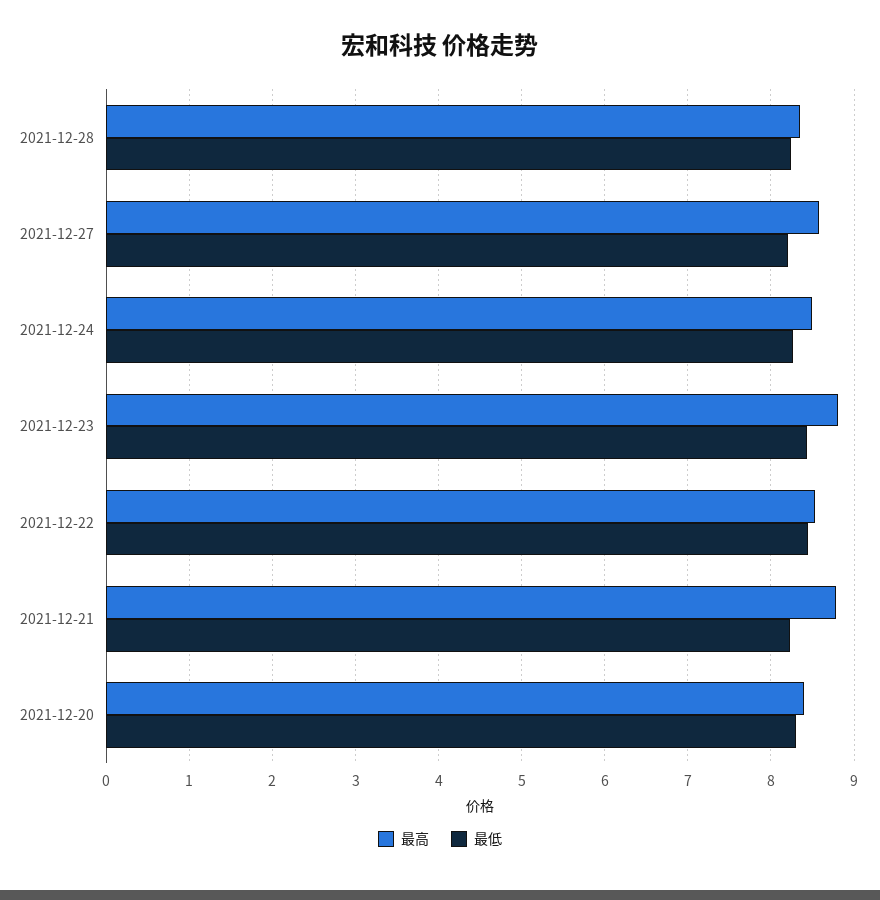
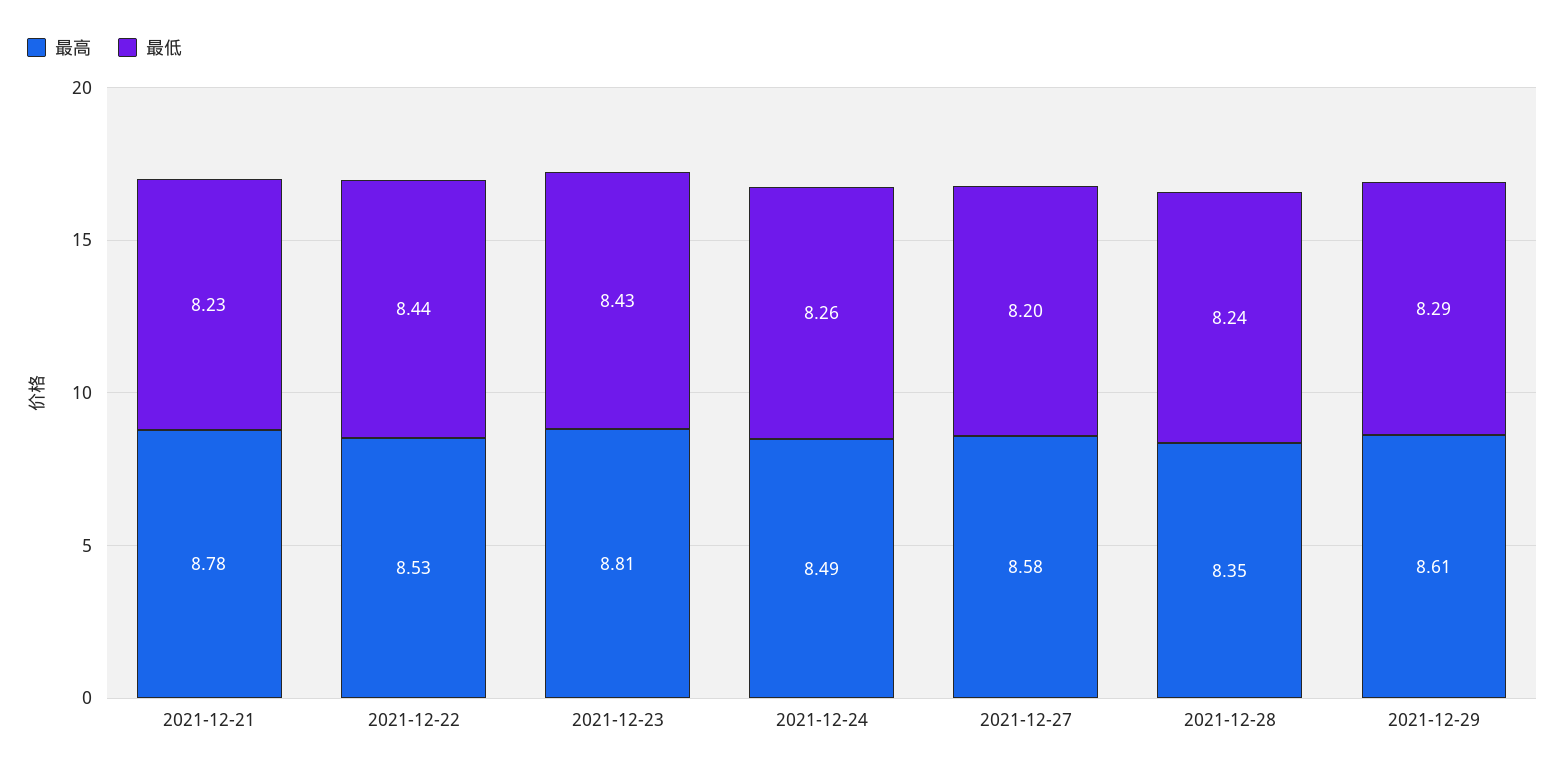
最高, 2021-12-20: 8.4 -> none
最低, 2021-12-20: 8.3 -> none
最高, 2021-12-29: none -> 8.61
最低, 2021-12-29: none -> 8.29

